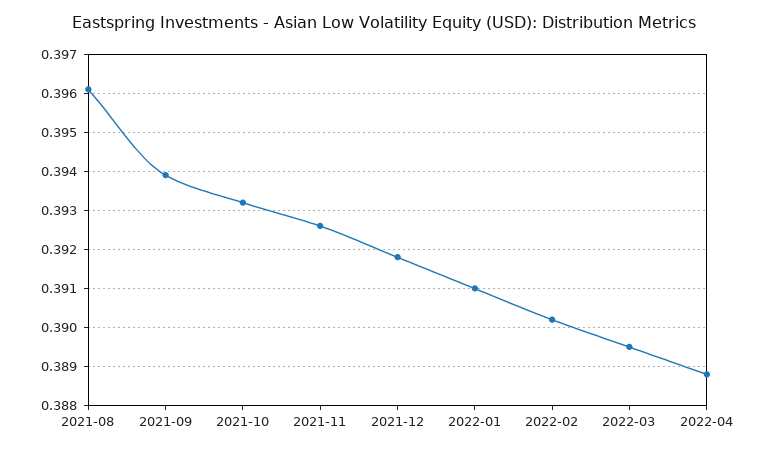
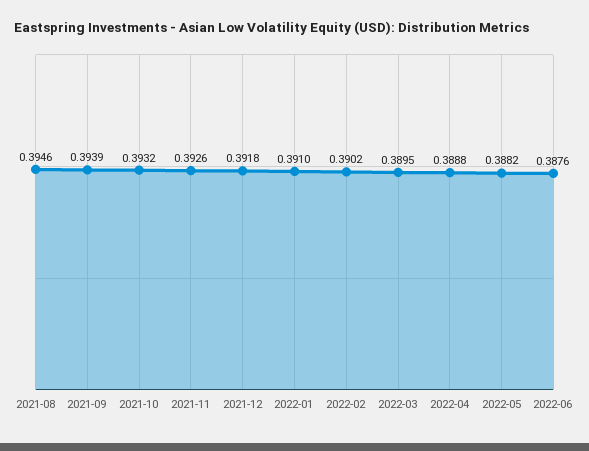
2021-08: 0.396 -> 0.3946
2022-05: none -> 0.3882
2022-06: none -> 0.3876

